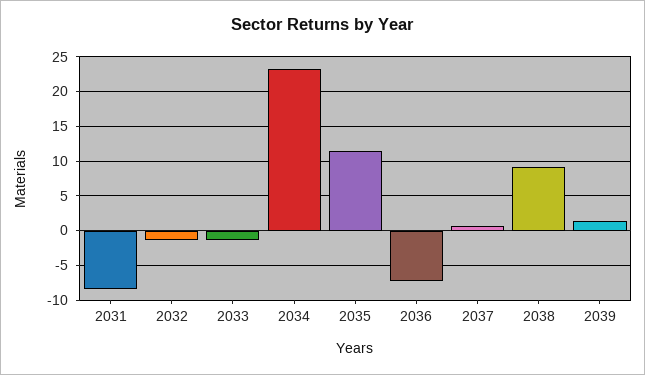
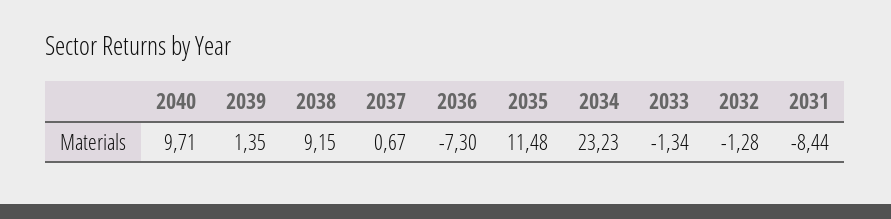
2040: none -> 9.71

